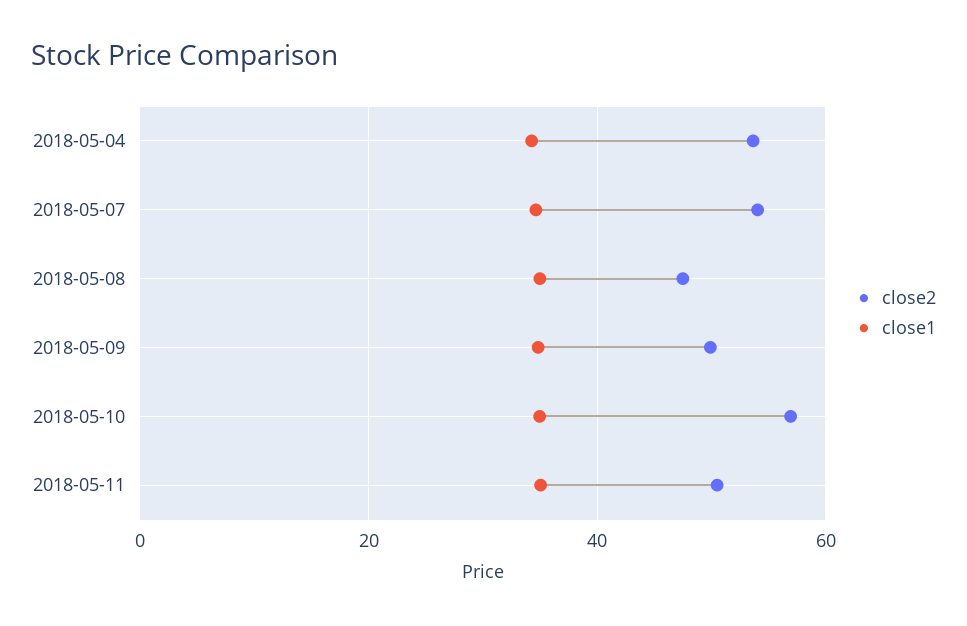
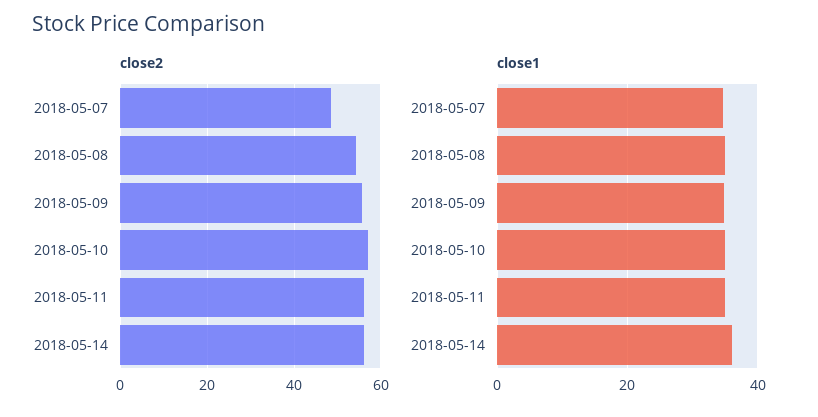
close2, 2018-05-04: 54 -> none
close1, 2018-05-04: 34 -> none
close2, 2018-05-07: 54 -> 48
close2, 2018-05-08: 48 -> 54
close2, 2018-05-09: 50 -> 56
close2, 2018-05-11: 50 -> 56
close2, 2018-05-14: none -> 56
close1, 2018-05-14: none -> 36

